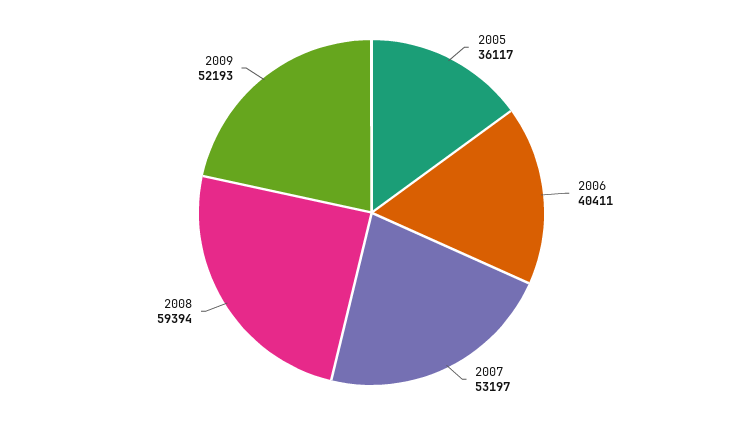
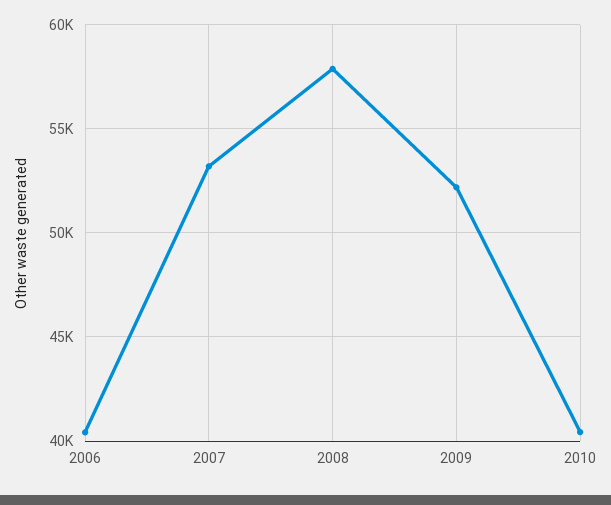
2005: 36117 -> none
2008: 59394 -> 58000
2010: none -> 40500

